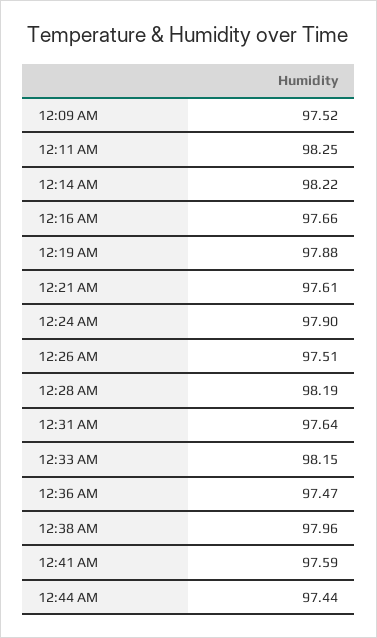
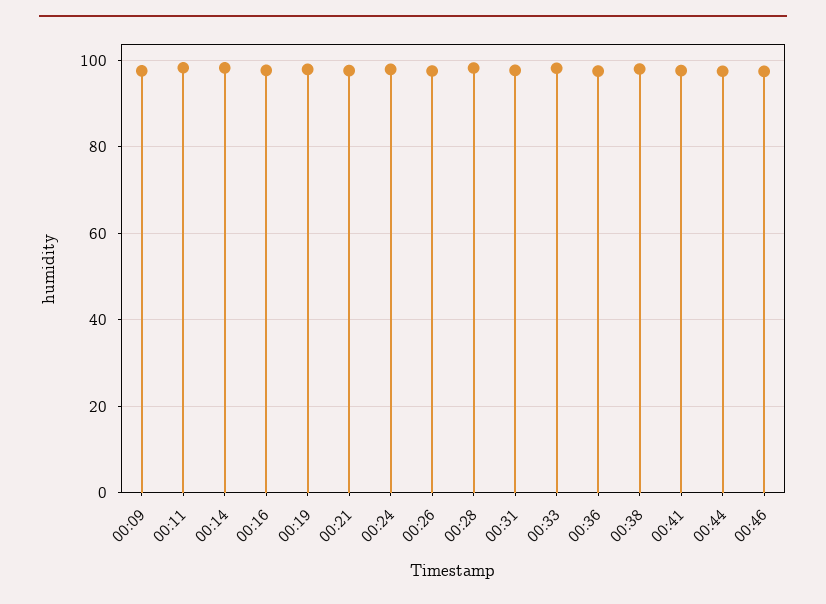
00:46: none -> 98

